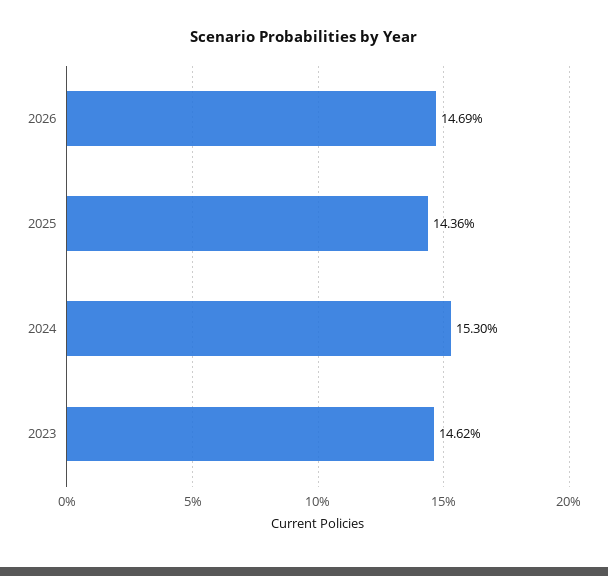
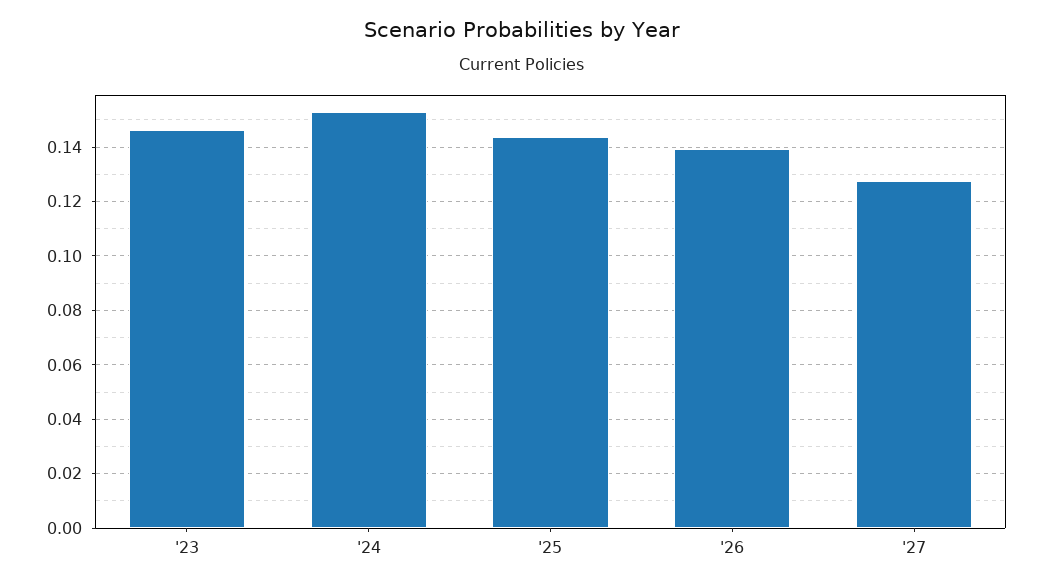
2026: 0.1469 -> 0.14
'27: none -> 0.1275

